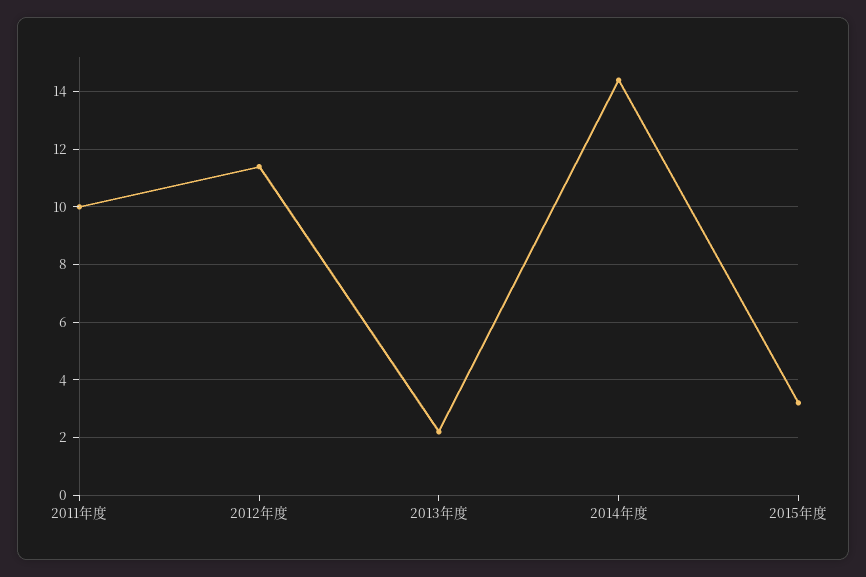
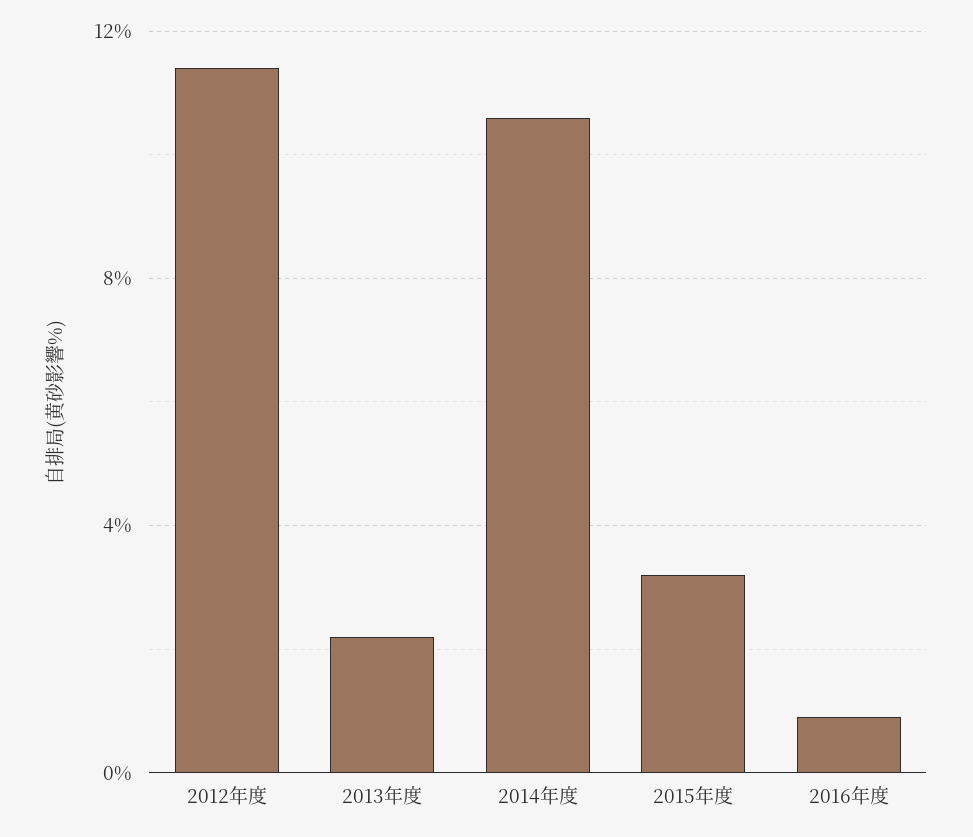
2011年度: 10 -> none
2014年度: 14.5 -> 10.5
2016年度: none -> 1

